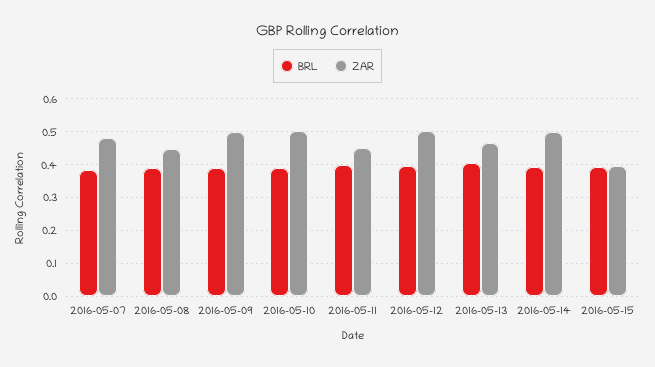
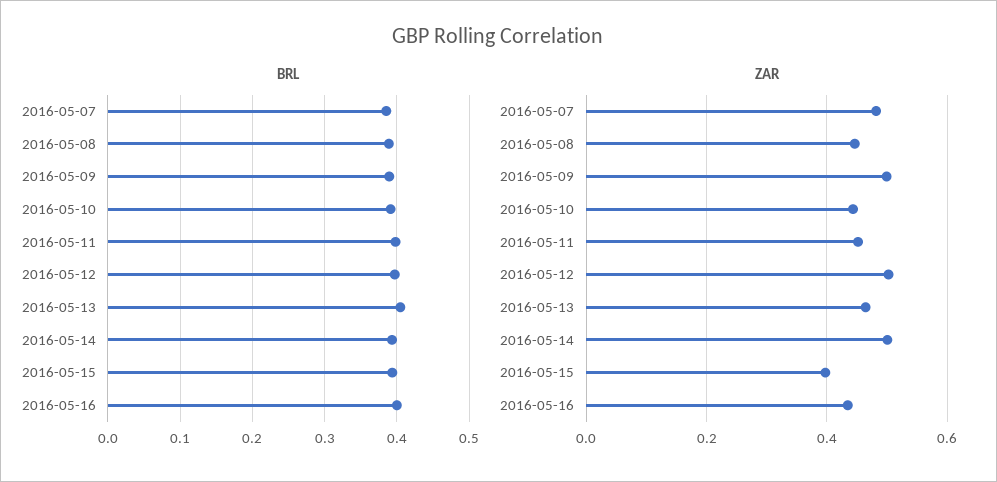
ZAR, 2016-05-10: 0.5 -> 0.44
BRL, 2016-05-16: none -> 0.4
ZAR, 2016-05-16: none -> 0.44

